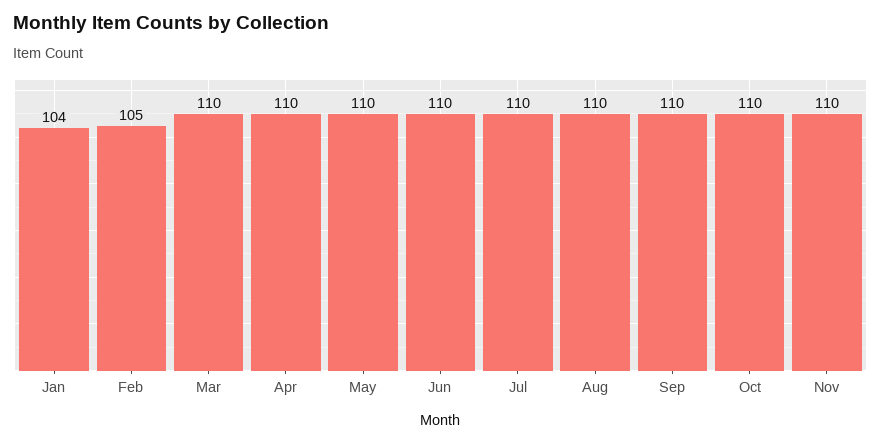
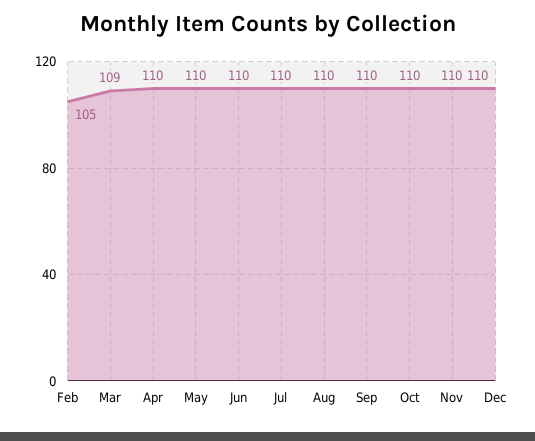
Jan: 104 -> none
Mar: 110 -> 109
Dec: none -> 110

